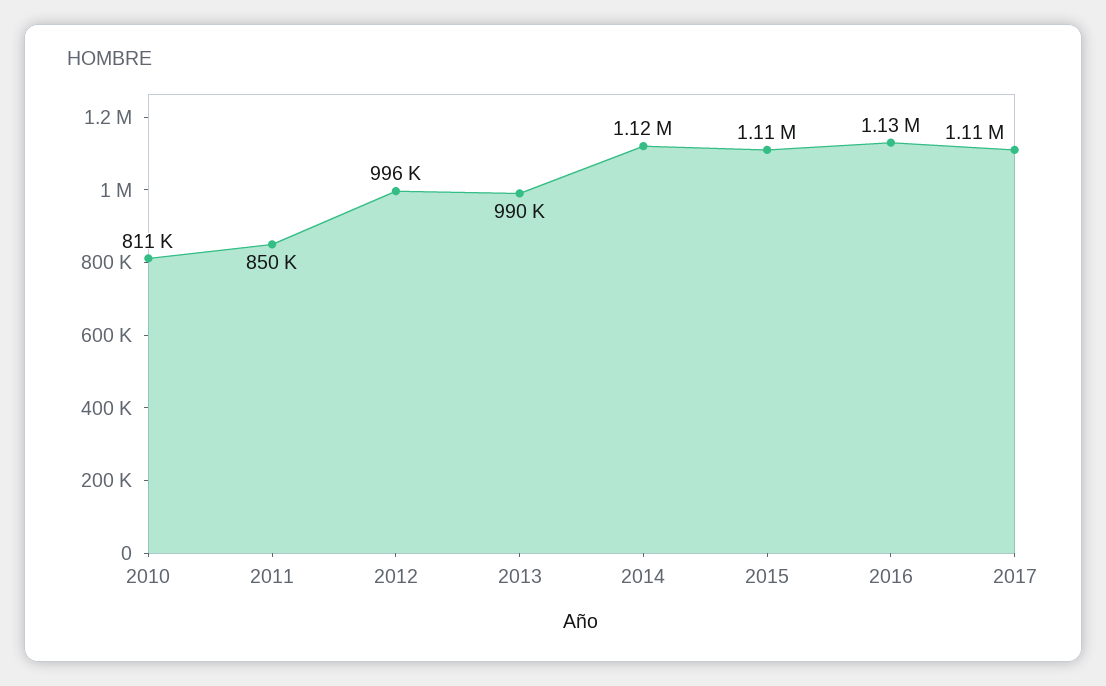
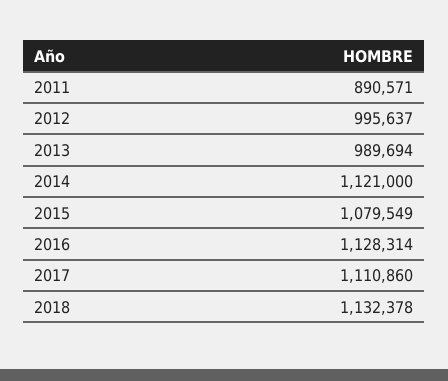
2010: 811000 -> none
2011: 850000 -> 890571
2015: 1110000 -> 1079549
2018: none -> 1132378

